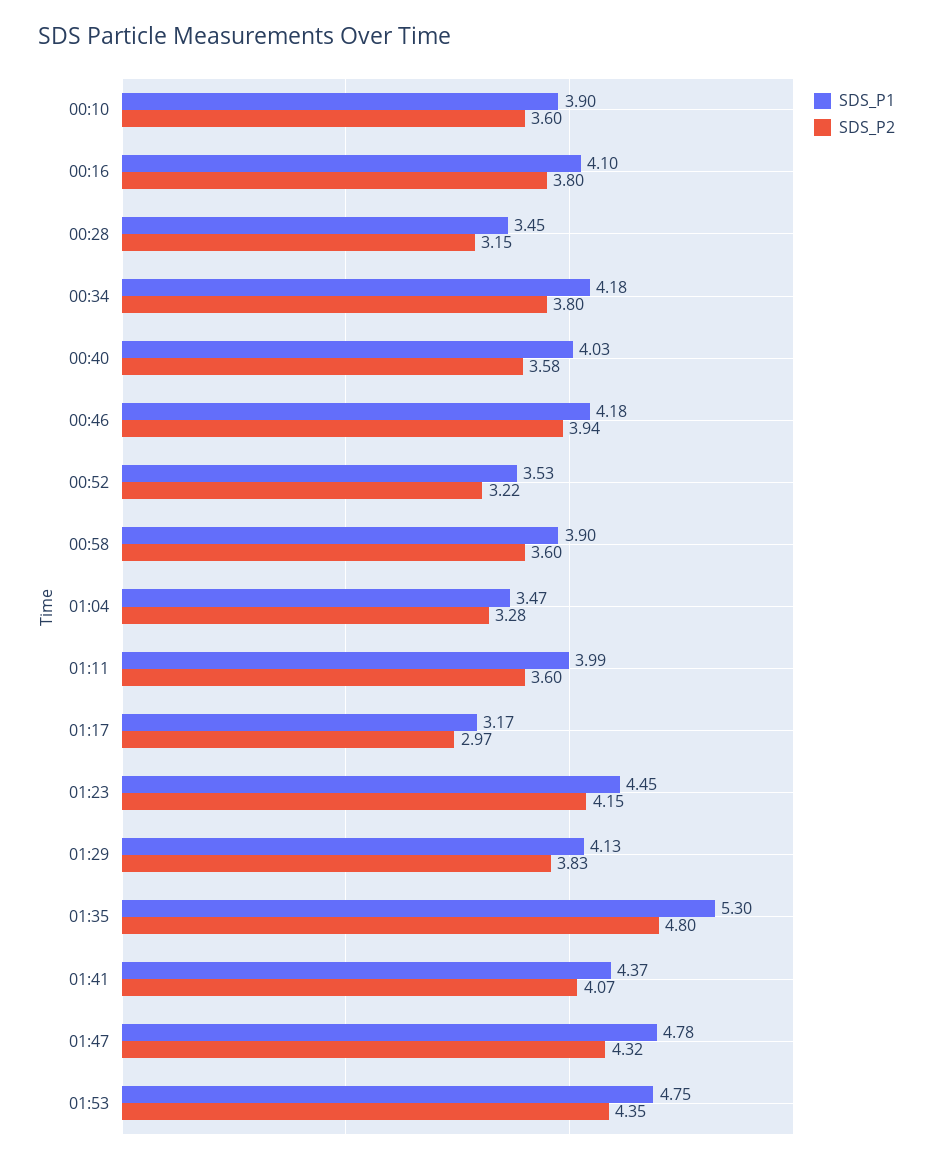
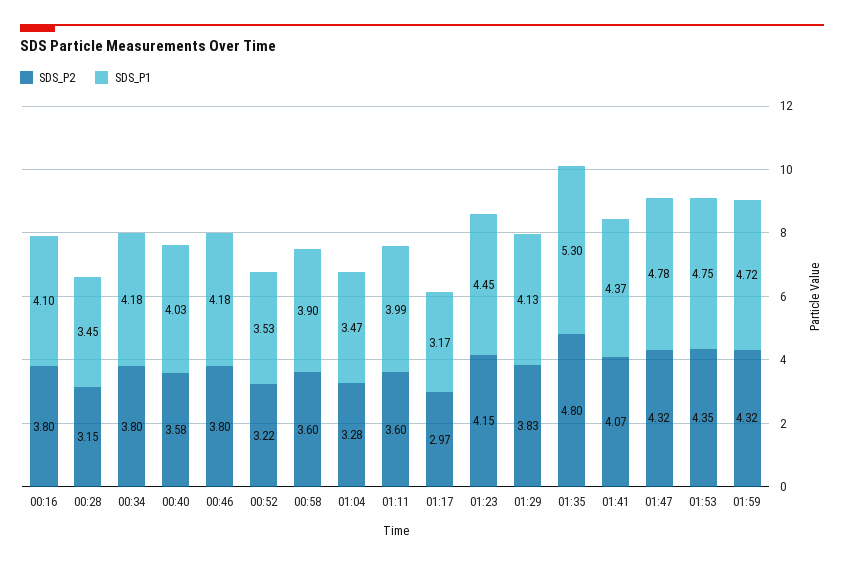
SDS_P1, 00:10: 3.9 -> none
SDS_P2, 00:10: 3.6 -> none
SDS_P2, 00:46: 3.94 -> 3.8
SDS_P2, 01:59: none -> 4.32
SDS_P1, 01:59: none -> 4.72

